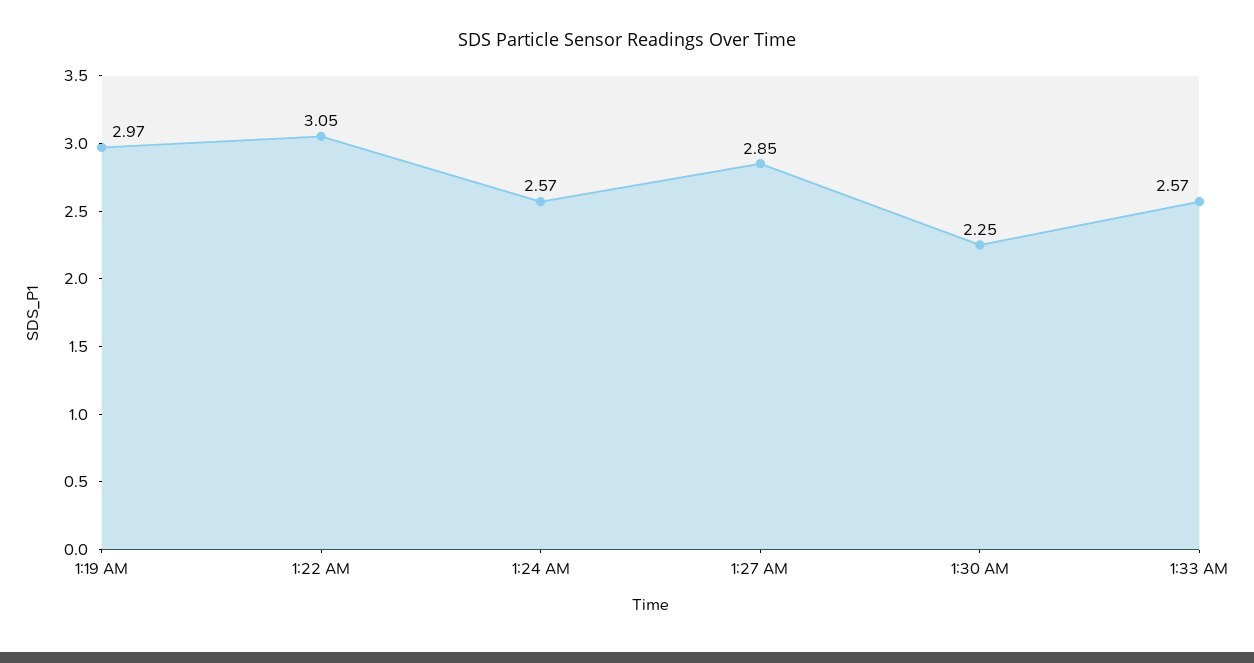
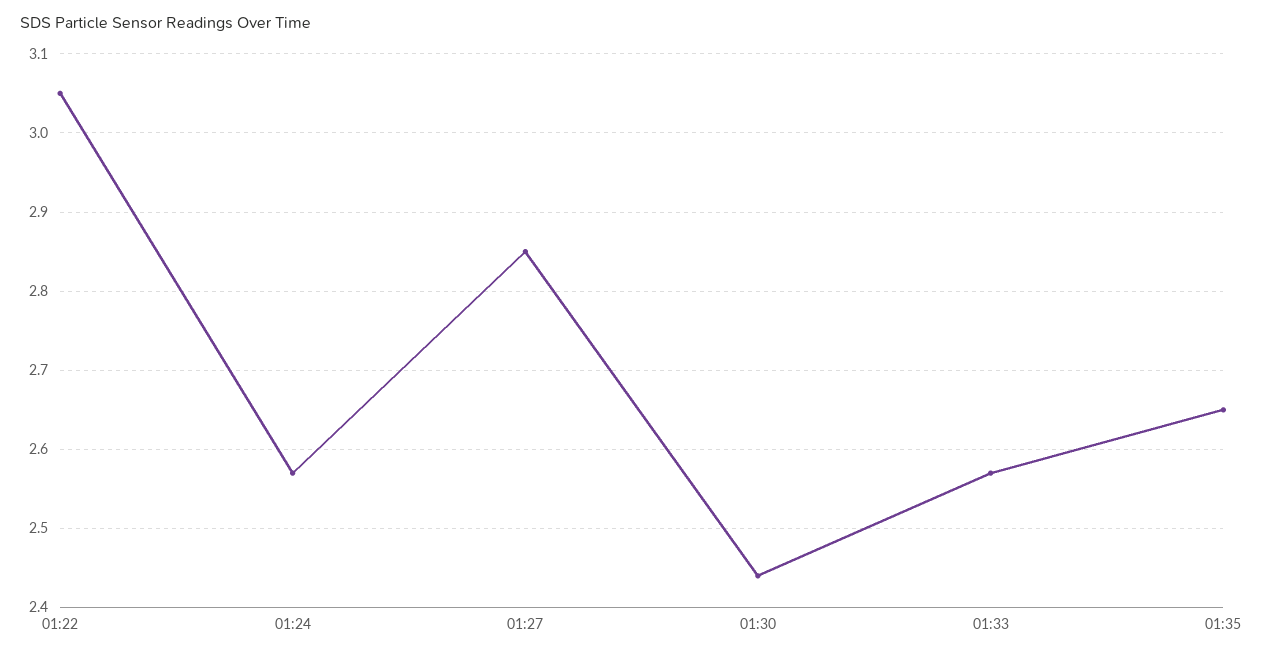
1:19 AM: 2.97 -> none
1:30 AM: 2.25 -> 2.44
01:35: none -> 2.65

